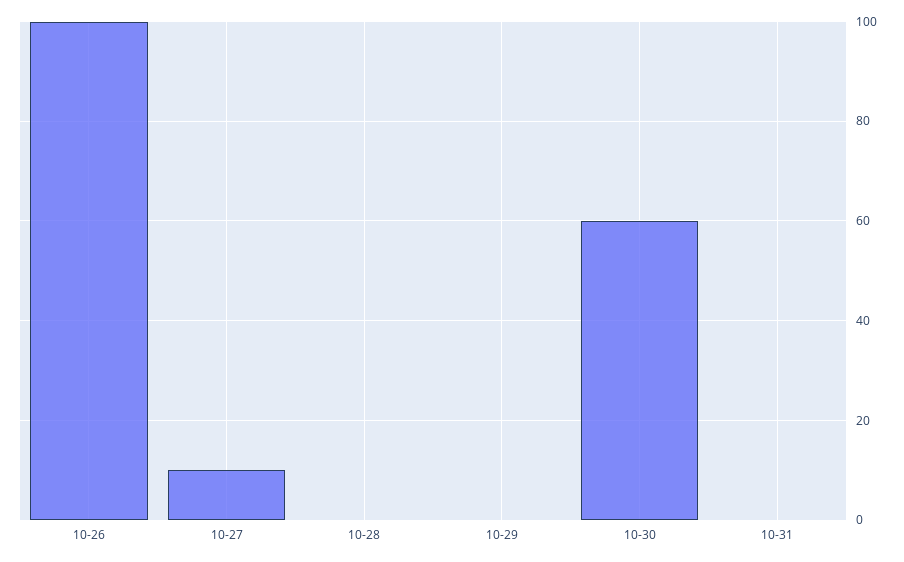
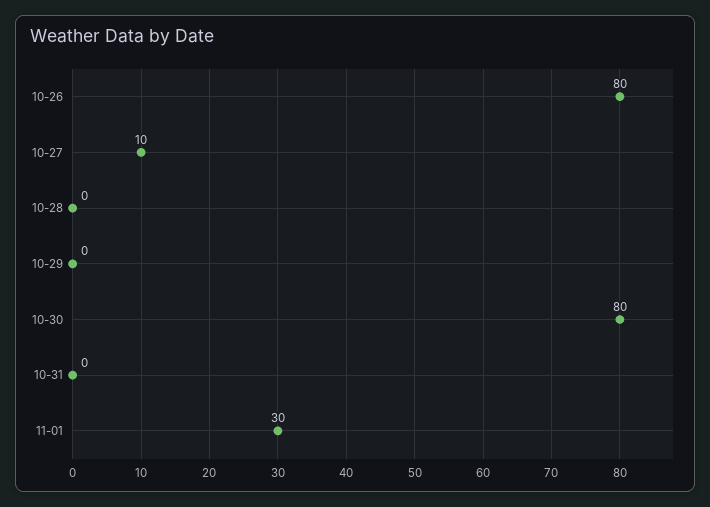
10-26: 100 -> 80
10-30: 60 -> 80
11-01: none -> 30

